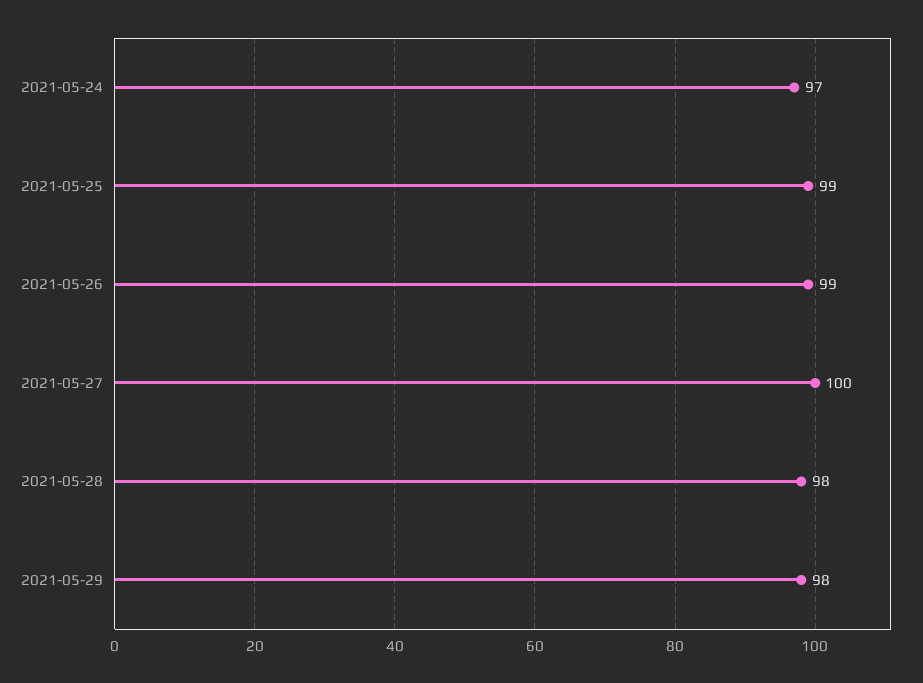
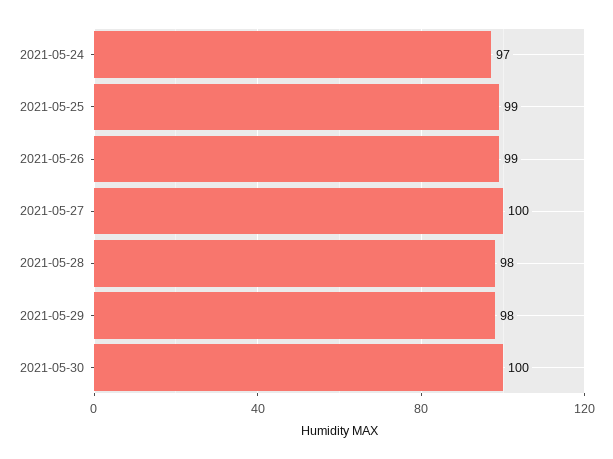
2021-05-30: none -> 100

